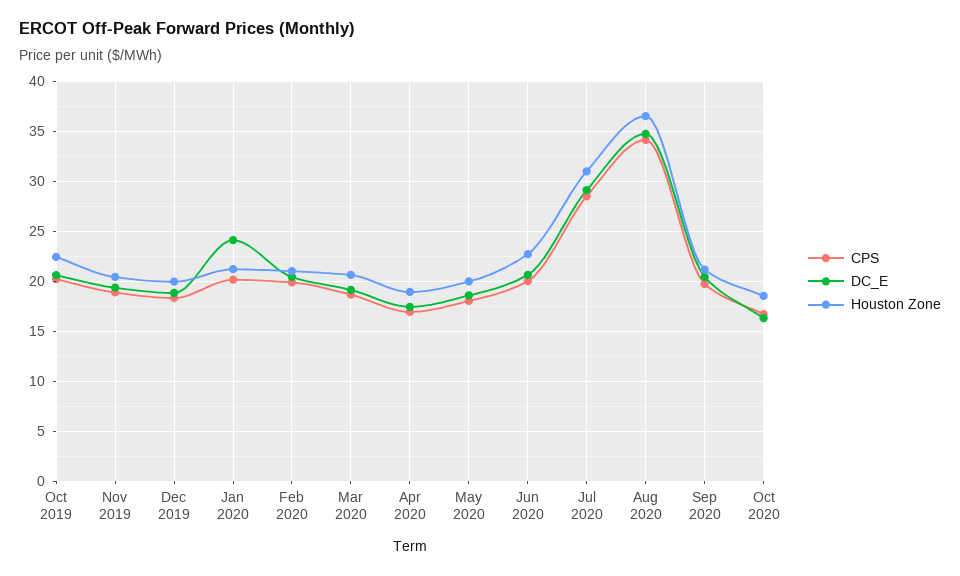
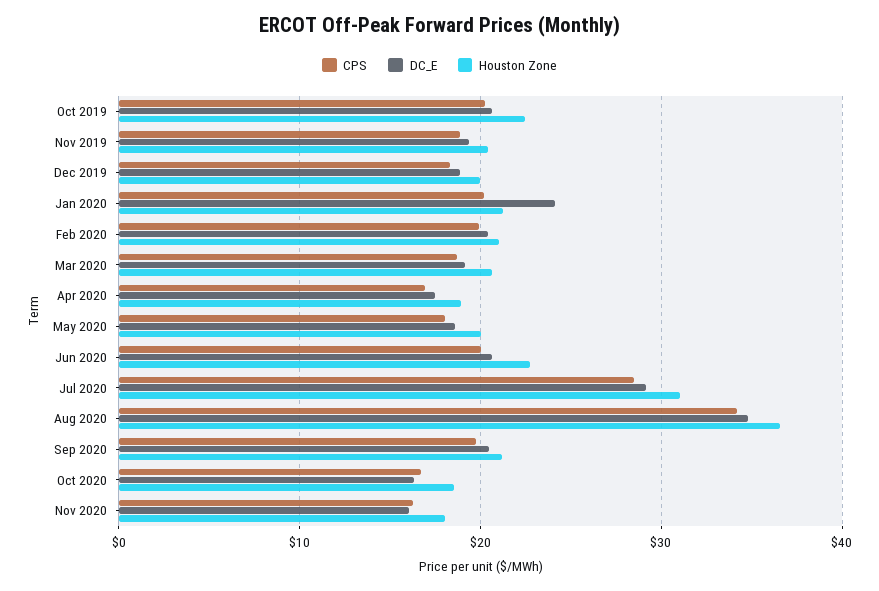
CPS, Nov 2020: none -> 16
DC_E, Nov 2020: none -> 16
Houston Zone, Nov 2020: none -> 18

